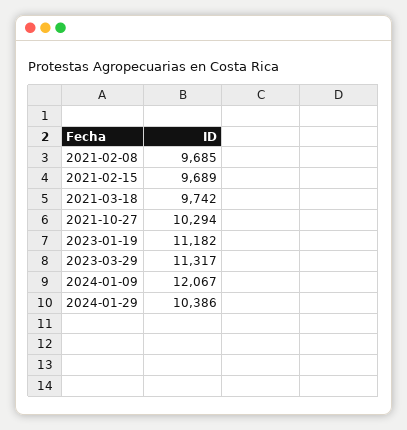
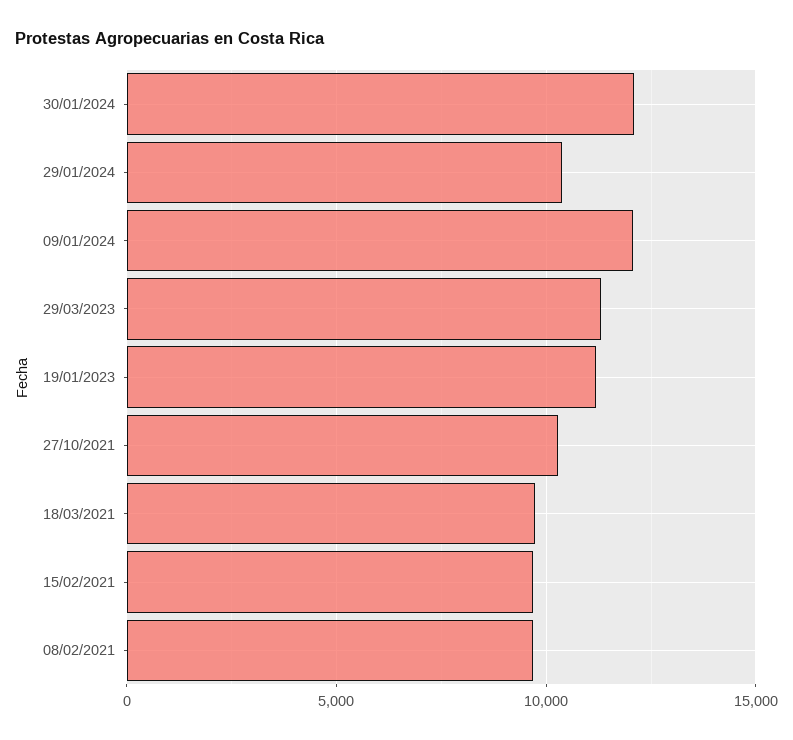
30/01/2024: none -> 12000

